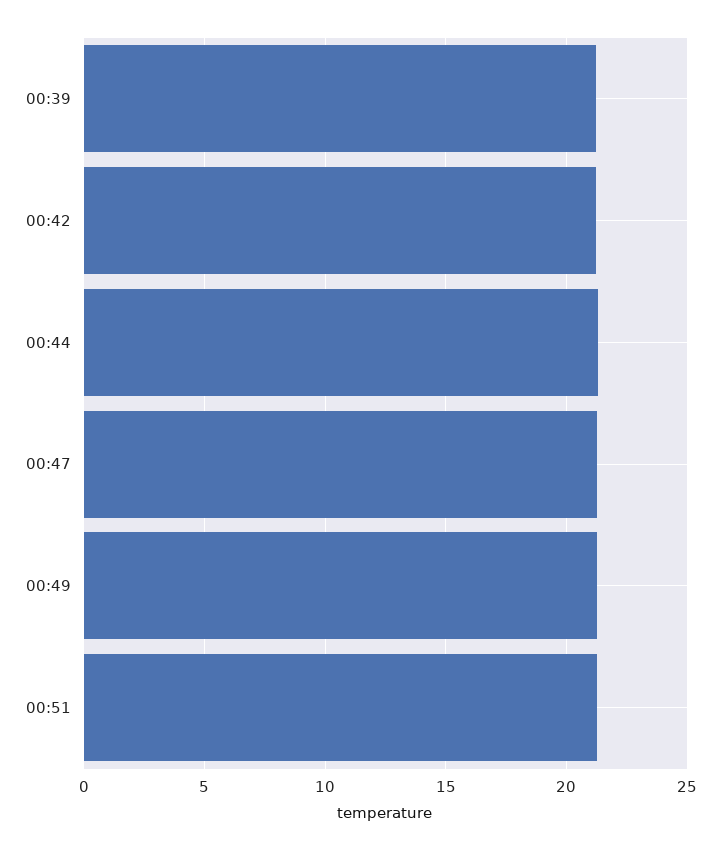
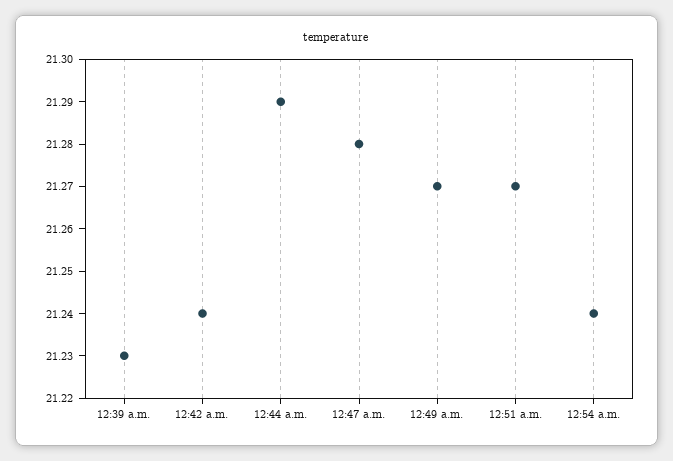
12:54 a.m.: none -> 21.24

